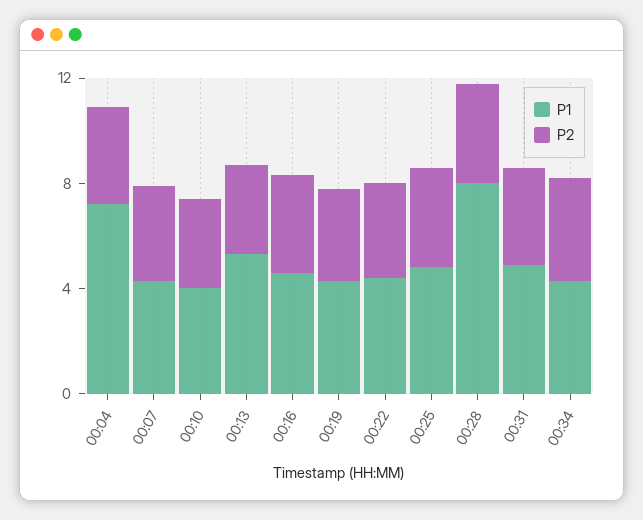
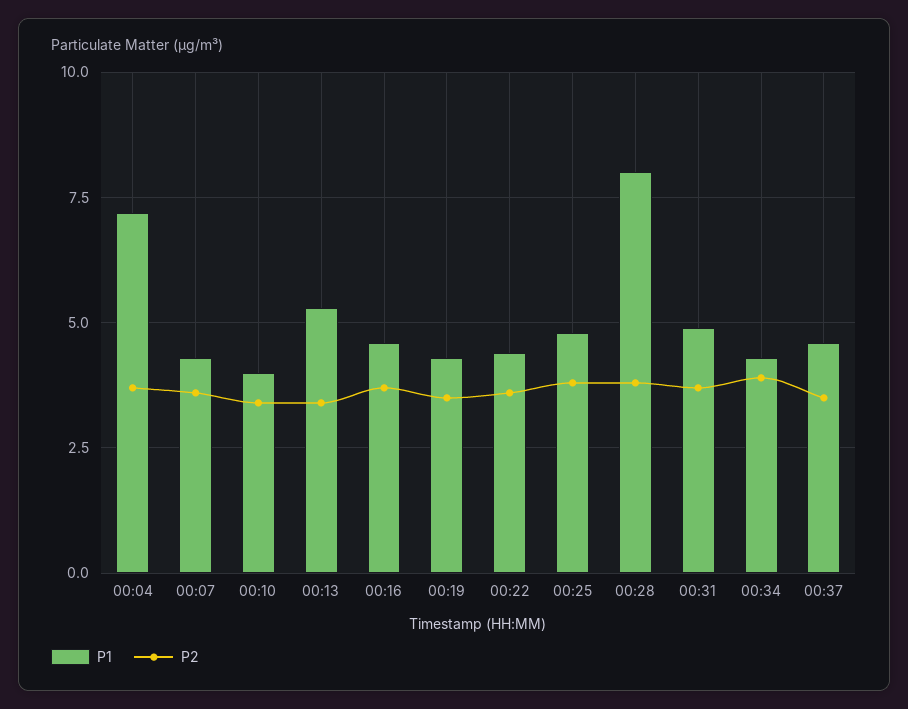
P1, 00:37: none -> 4.5
P2, 00:37: none -> 3.5

